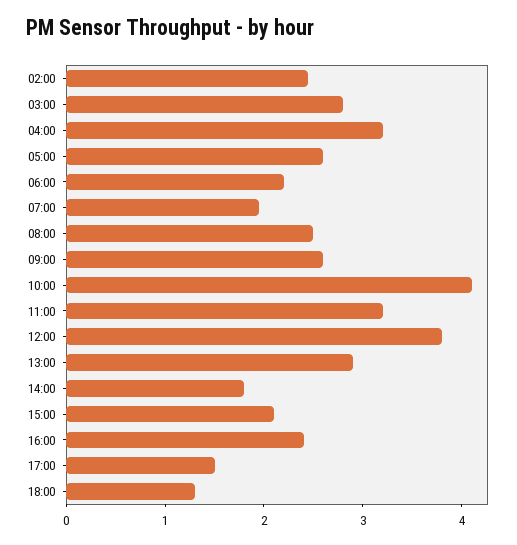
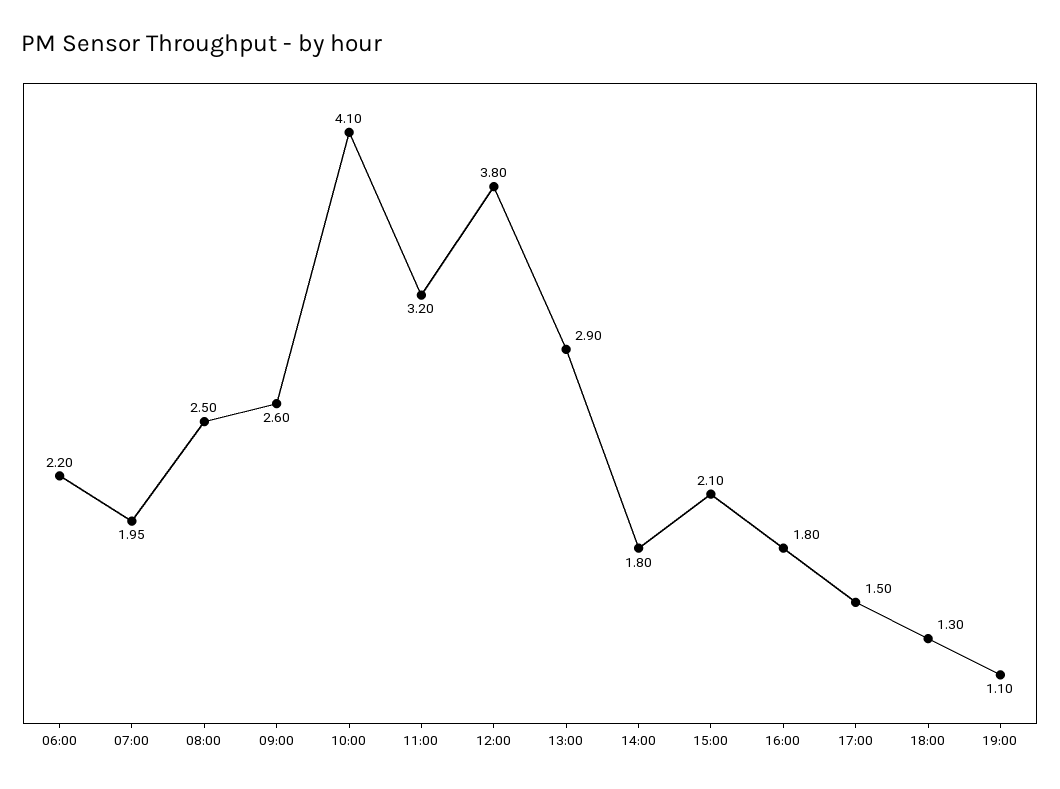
02:00: 2.4 -> none
03:00: 2.8 -> none
04:00: 3.2 -> none
05:00: 2.6 -> none
16:00: 2.4 -> 1.8
19:00: none -> 1.1

